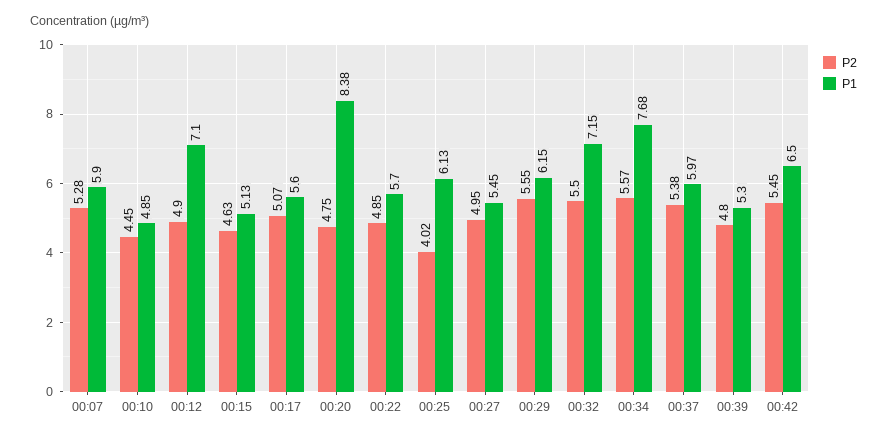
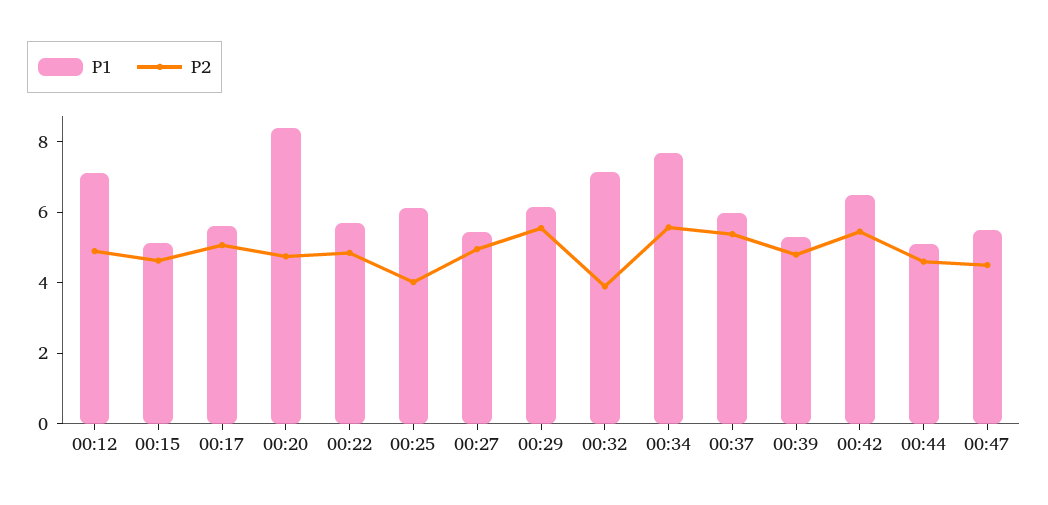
P2, 00:07: 5.28 -> none
P1, 00:07: 5.9 -> none
P2, 00:10: 4.45 -> none
P1, 00:10: 4.85 -> none
P2, 00:32: 5.5 -> 4
P1, 00:44: none -> 5
P2, 00:44: none -> 4.5
P1, 00:47: none -> 5.5
P2, 00:47: none -> 4.5

